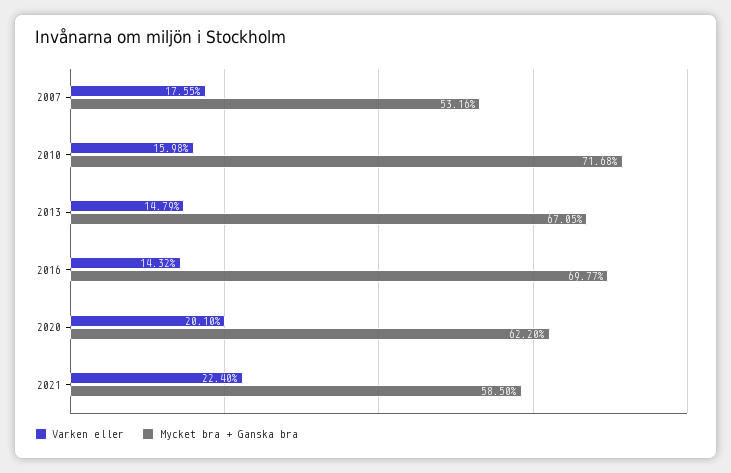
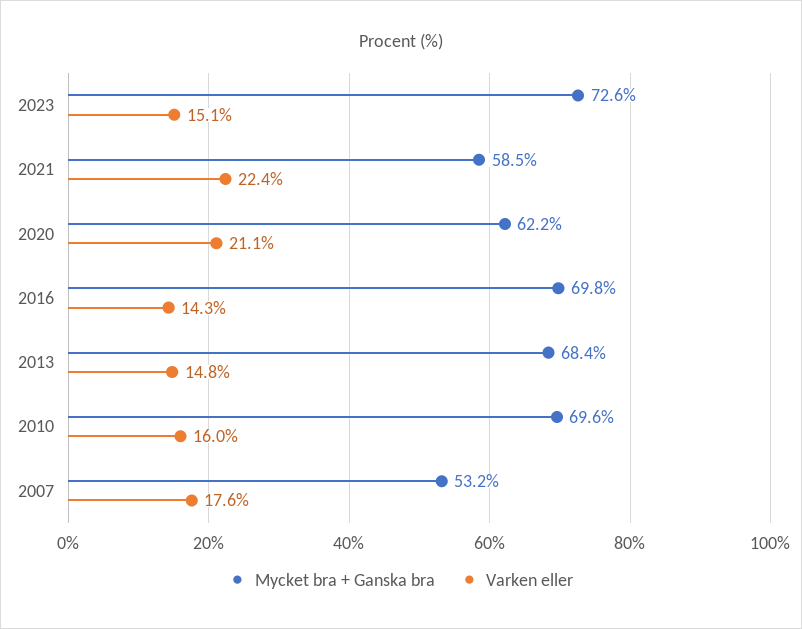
Mycket bra + Ganska bra, 2010: 71.68 -> 69.6
Mycket bra + Ganska bra, 2013: 67.05 -> 68.4
Varken eller, 2020: 20.1 -> 21.1
Mycket bra + Ganska bra, 2023: none -> 72.6
Varken eller, 2023: none -> 15.1

